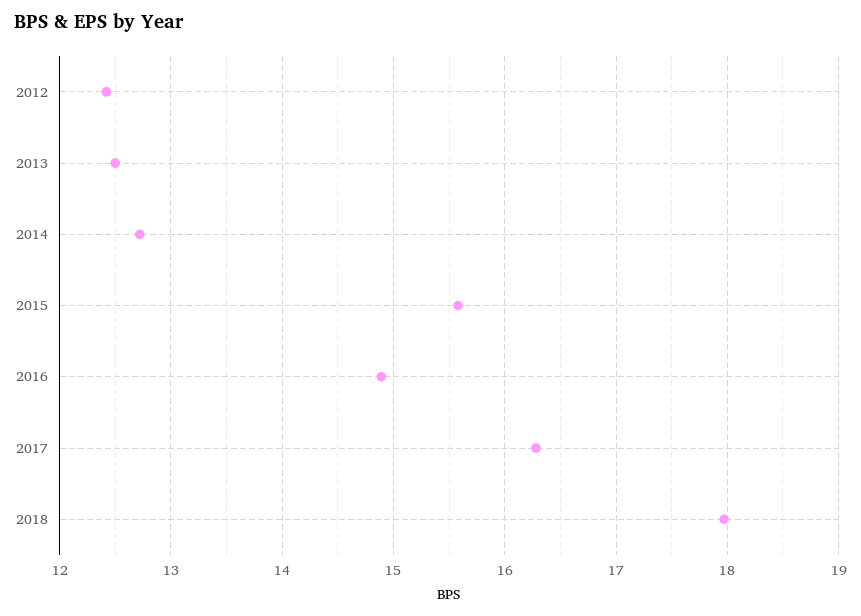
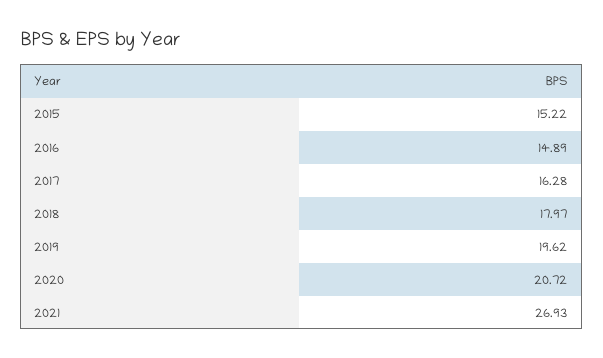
2012: 12.4 -> none
2013: 12.5 -> none
2014: 12.7 -> none
2015: 15.6 -> 15.22
2019: none -> 19.62
2020: none -> 20.72
2021: none -> 26.93

